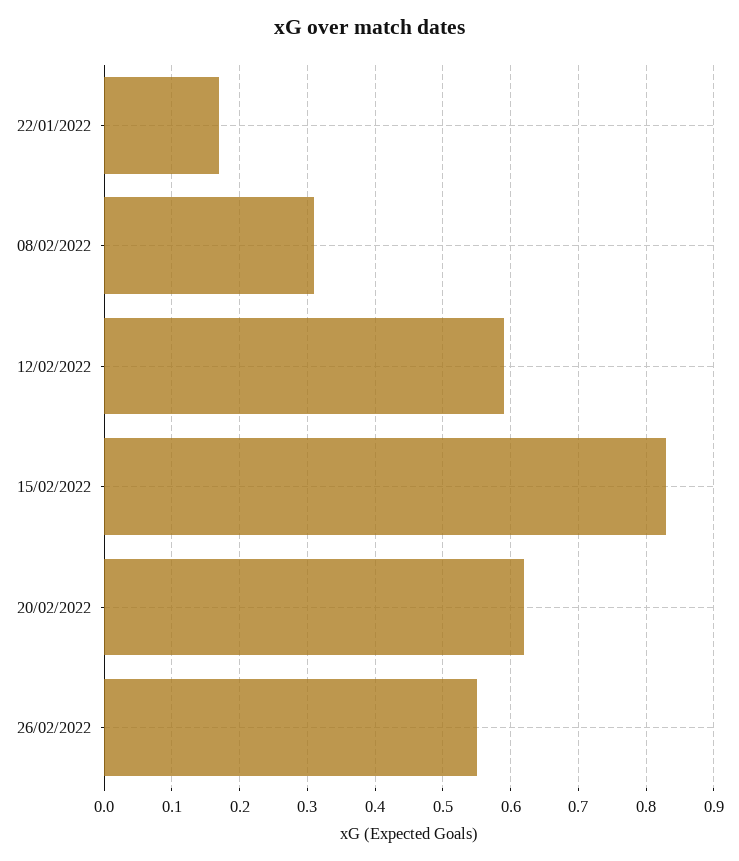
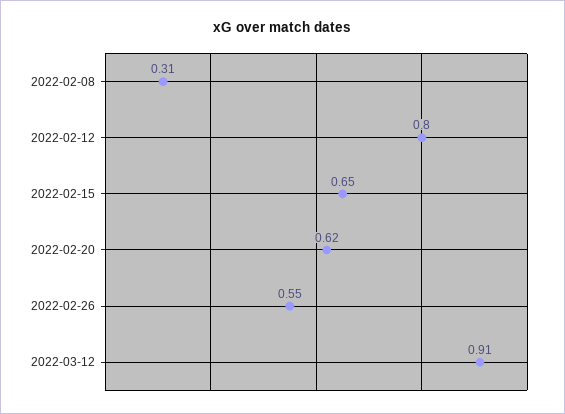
22/01/2022: 0.17 -> none
12/02/2022: 0.59 -> 0.8
15/02/2022: 0.83 -> 0.65
2022-03-12: none -> 0.91

